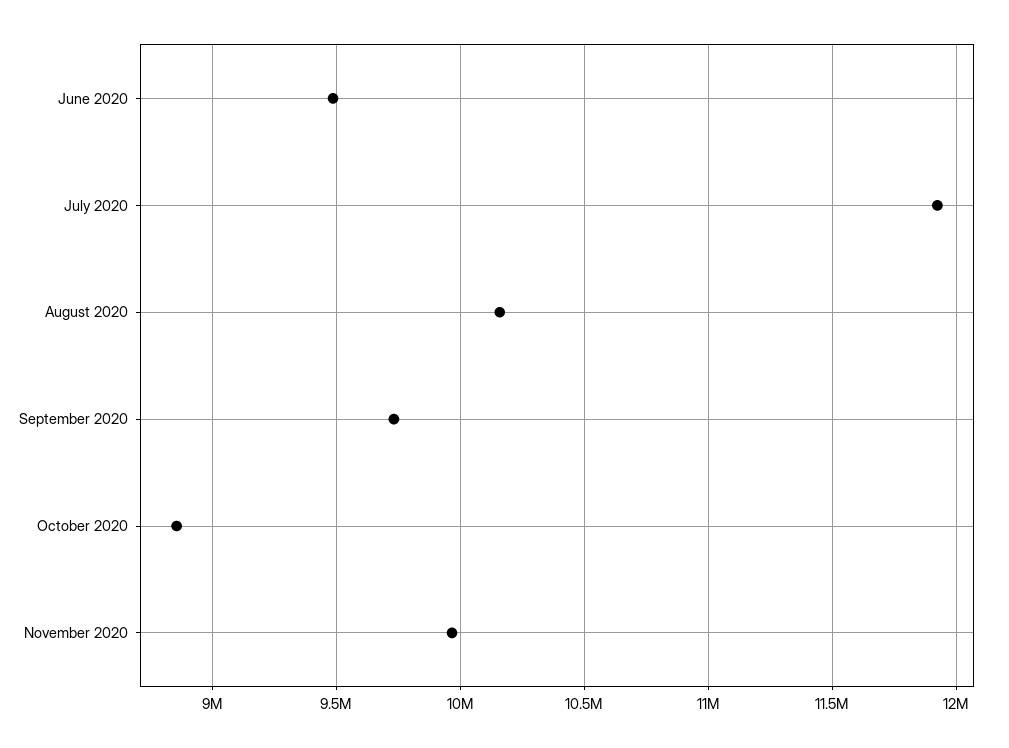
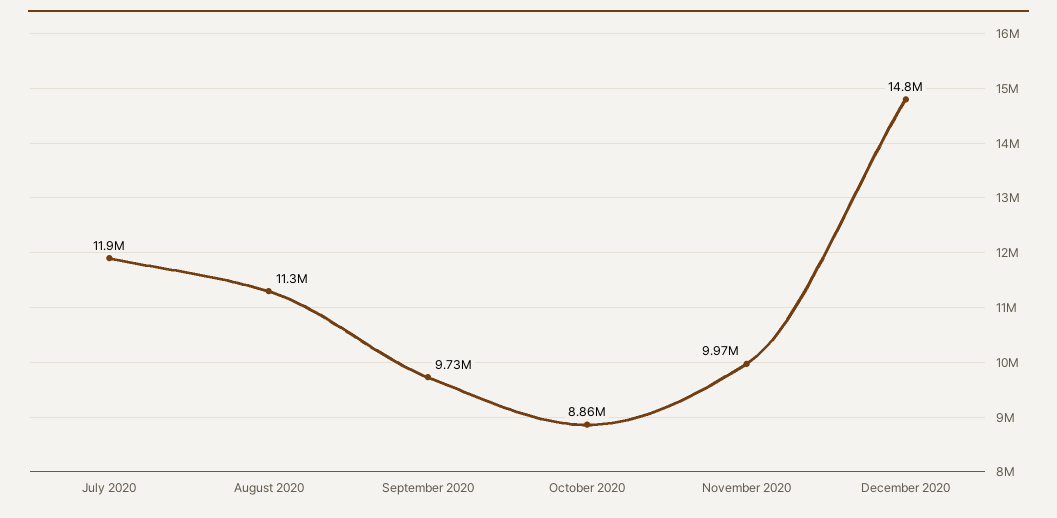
June 2020: 9500000 -> none
August 2020: 10150000 -> 11300000
December 2020: none -> 14800000

